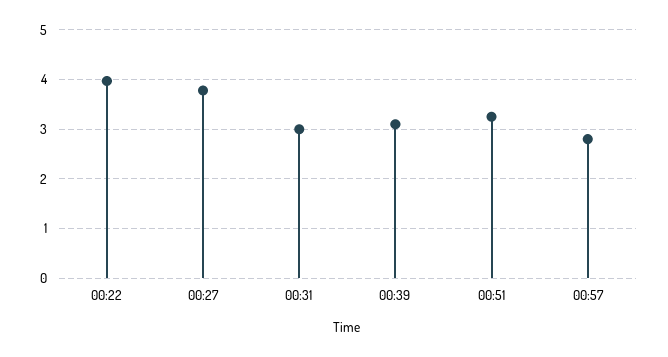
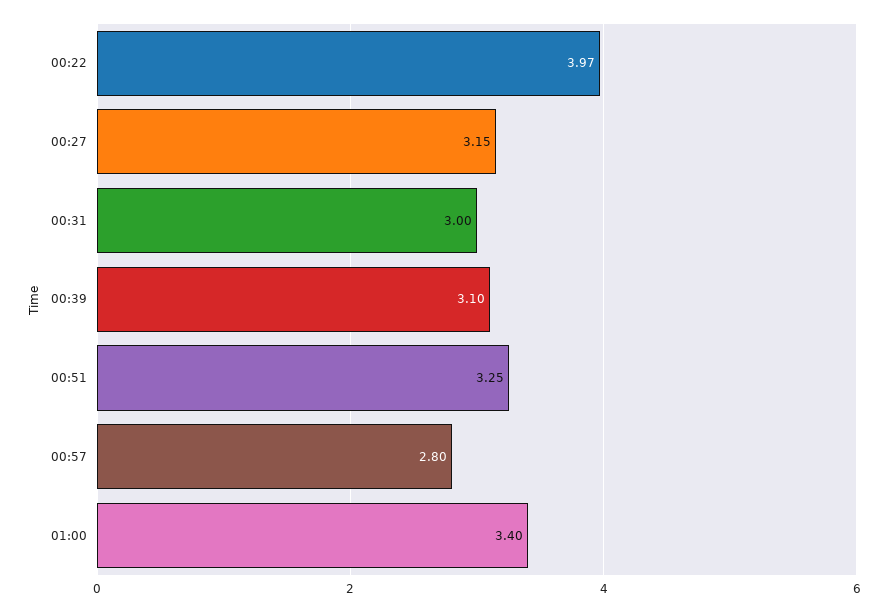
00:27: 3.8 -> 3.15
01:00: none -> 3.4

